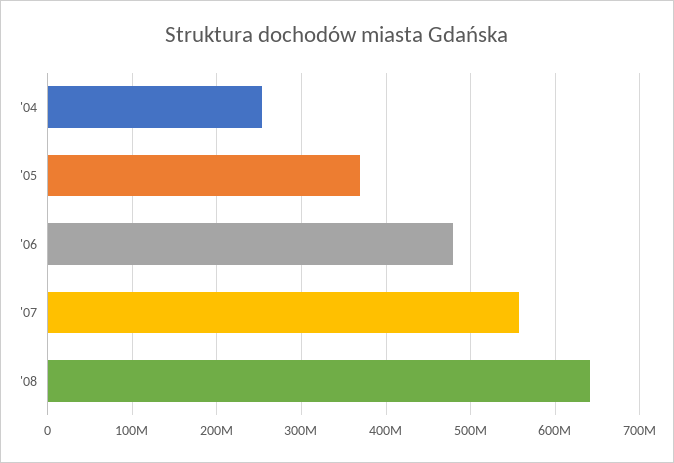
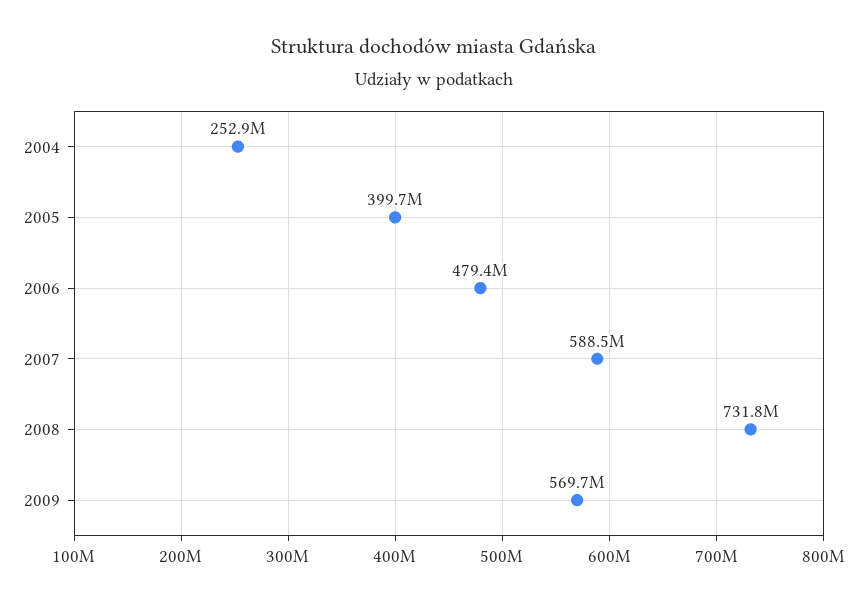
'05: 370000000 -> 399700000
'07: 560000000 -> 588500000
'08: 640000000 -> 731800000
2009: none -> 569700000

